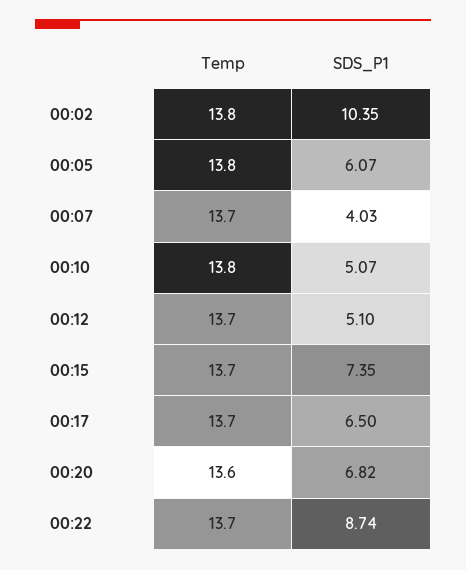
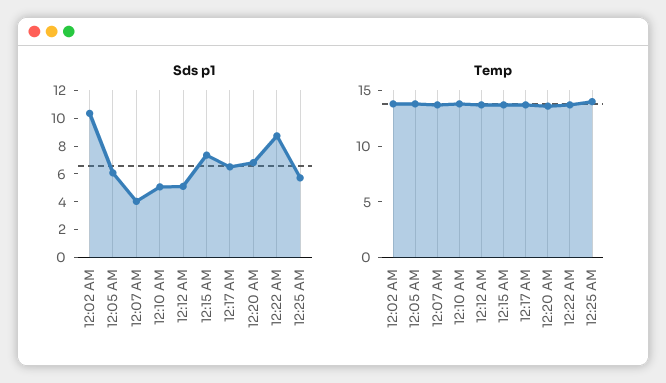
SDS_P1, 12:25 AM: none -> 6
Temp, 12:25 AM: none -> 14

